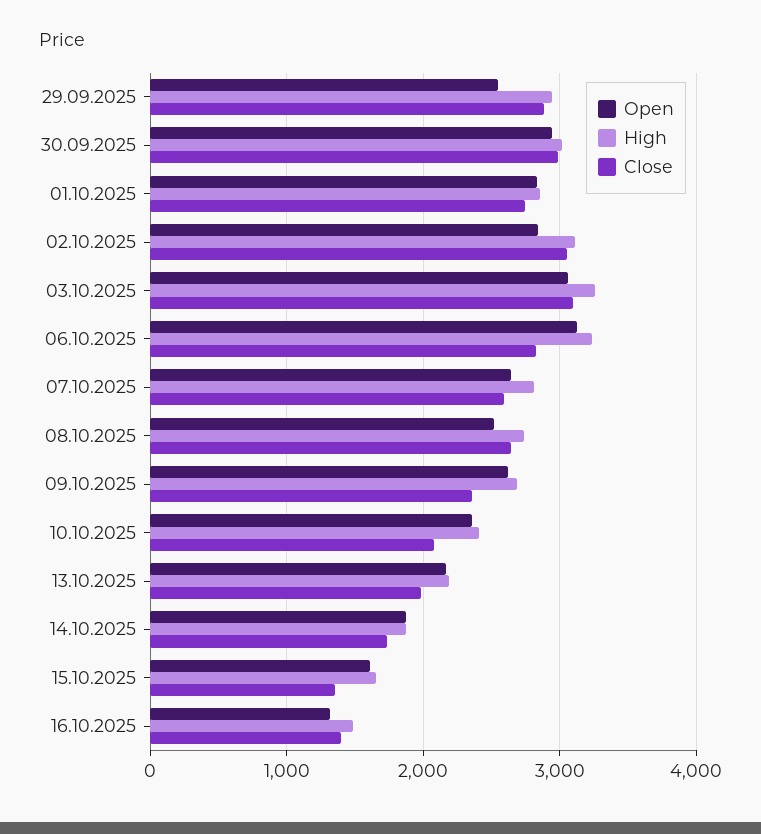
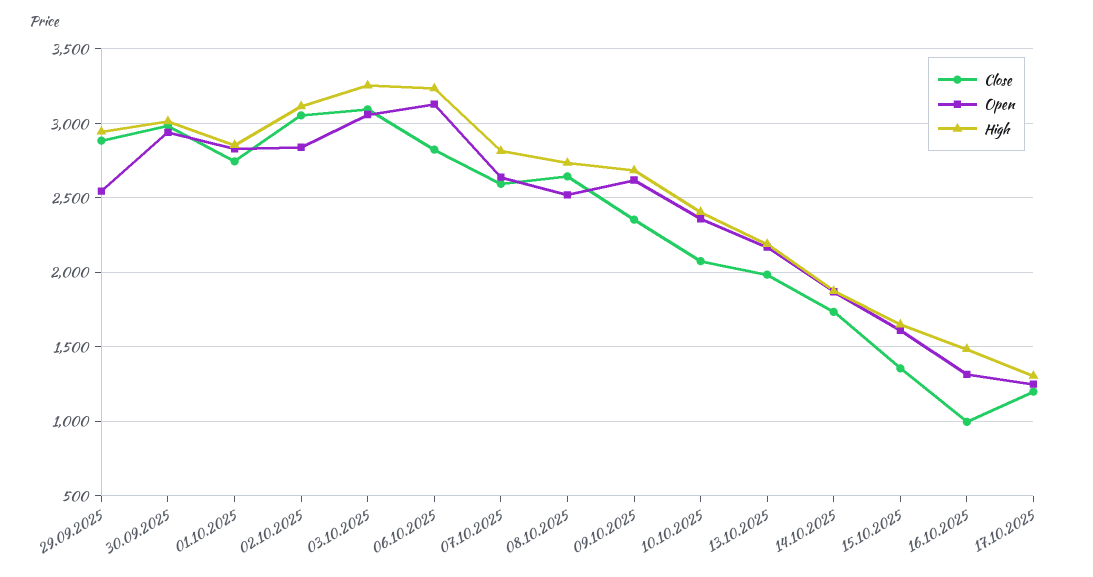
Close, 16.10.2025: 1400 -> 1000
Close, 17.10.2025: none -> 1200
Open, 17.10.2025: none -> 1250
High, 17.10.2025: none -> 1300

